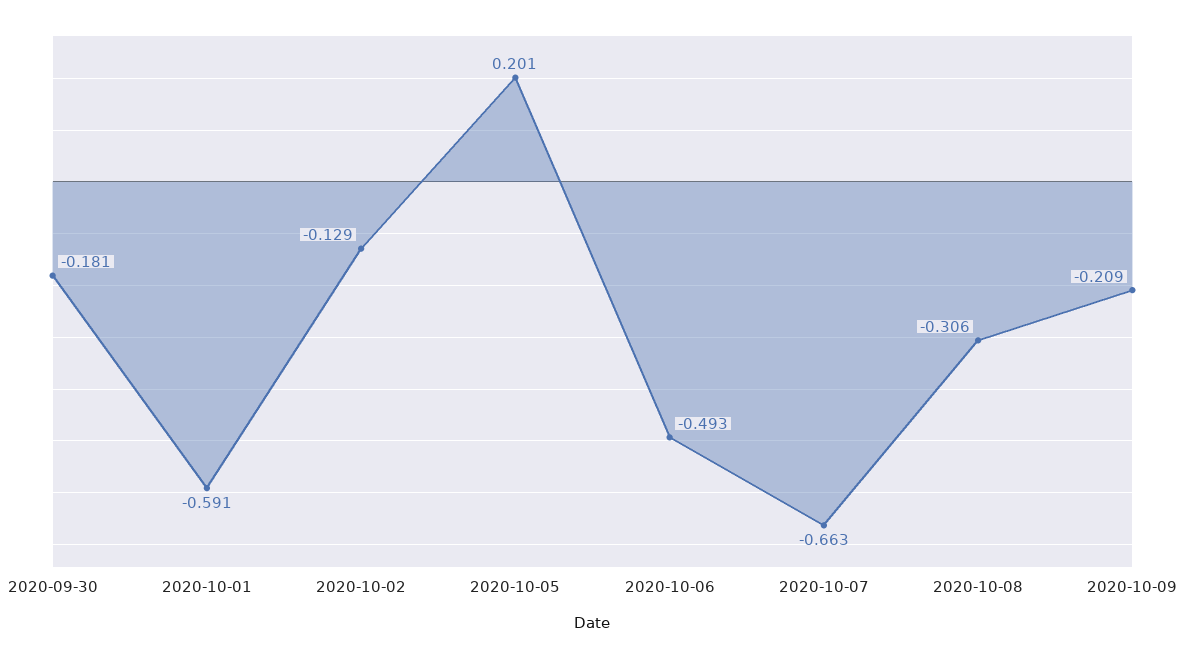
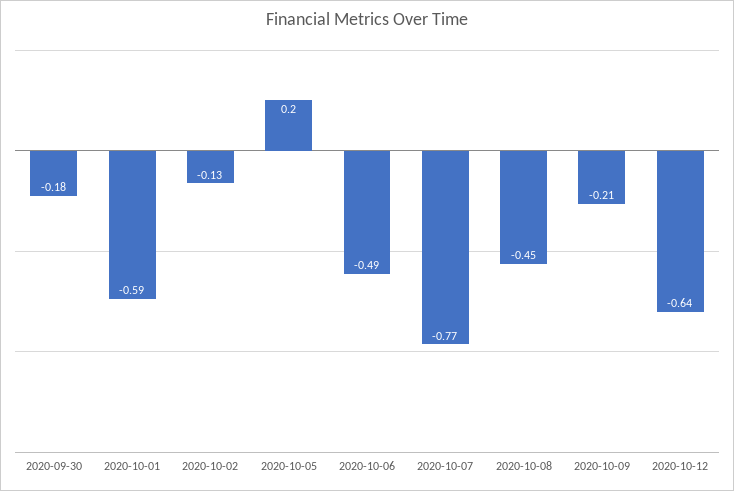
2020-10-07: -0.663 -> -0.77
2020-10-08: -0.306 -> -0.45
2020-10-12: none -> -0.64

